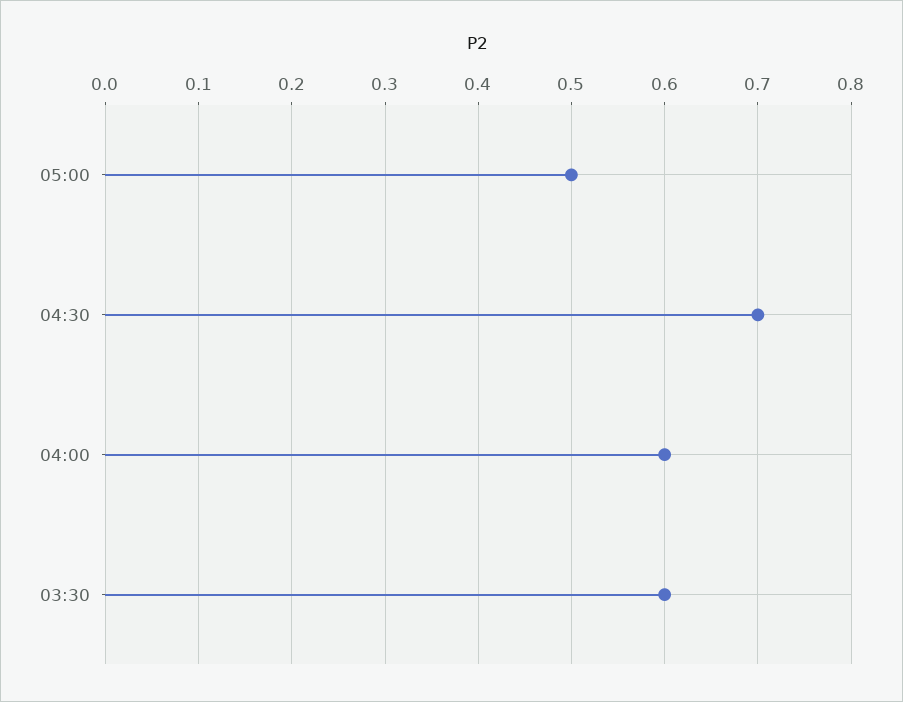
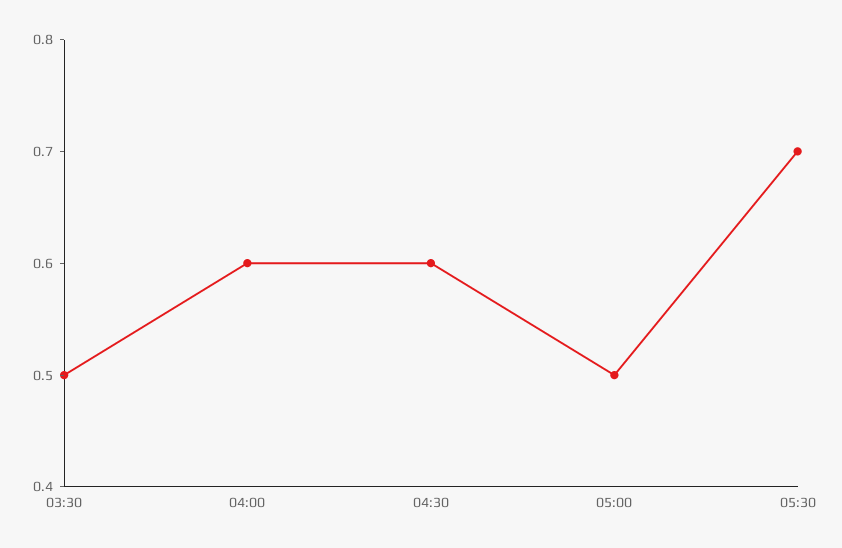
04:30: 0.7 -> 0.6
03:30: 0.6 -> 0.5
05:30: none -> 0.7

